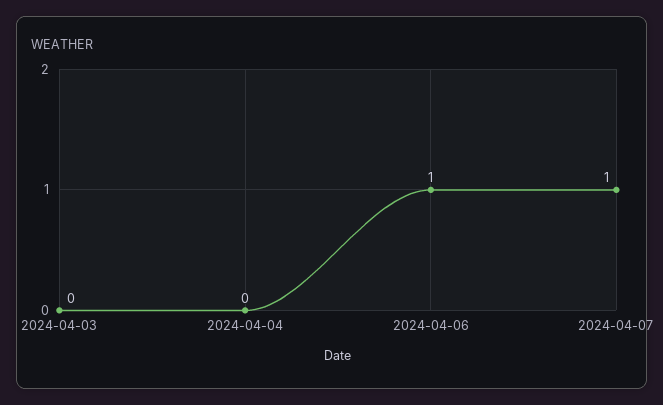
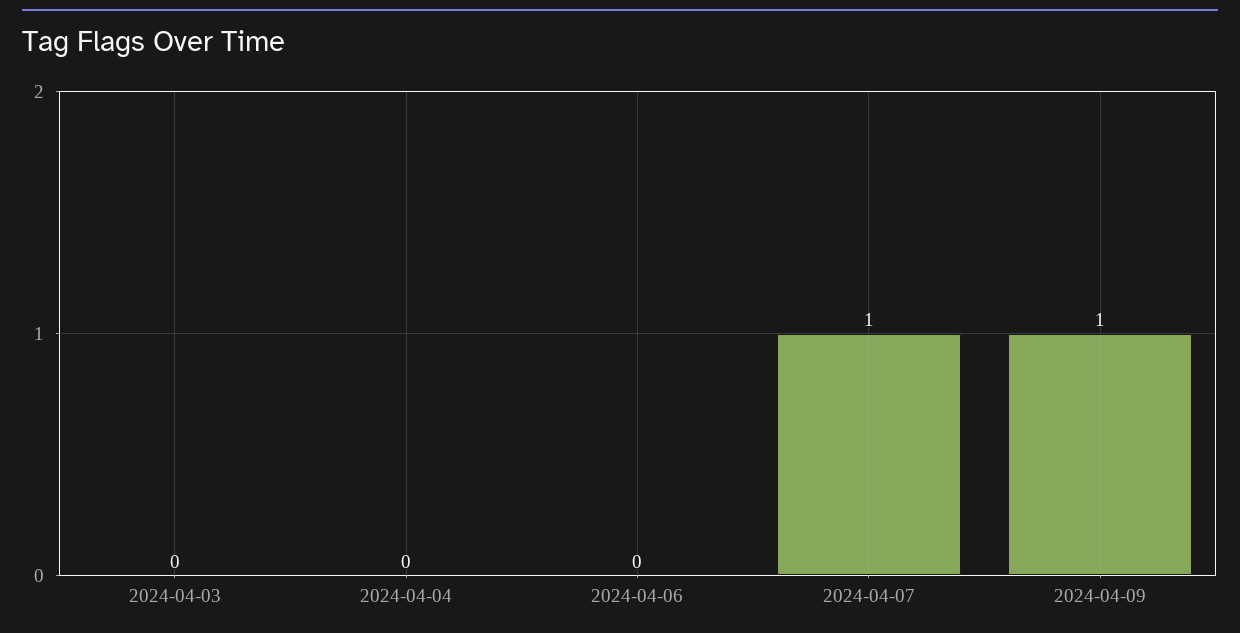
2024-04-06: 1 -> 0
2024-04-09: none -> 1

